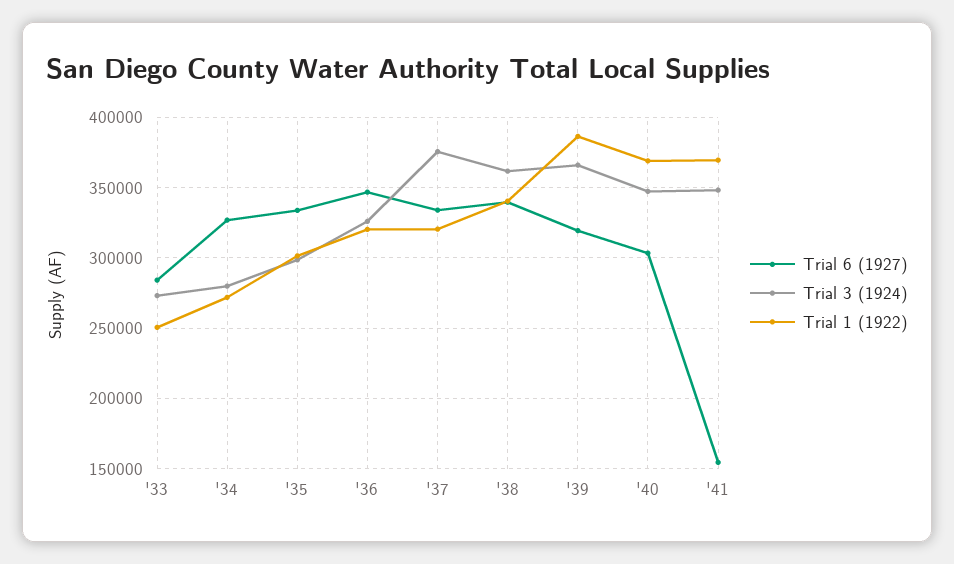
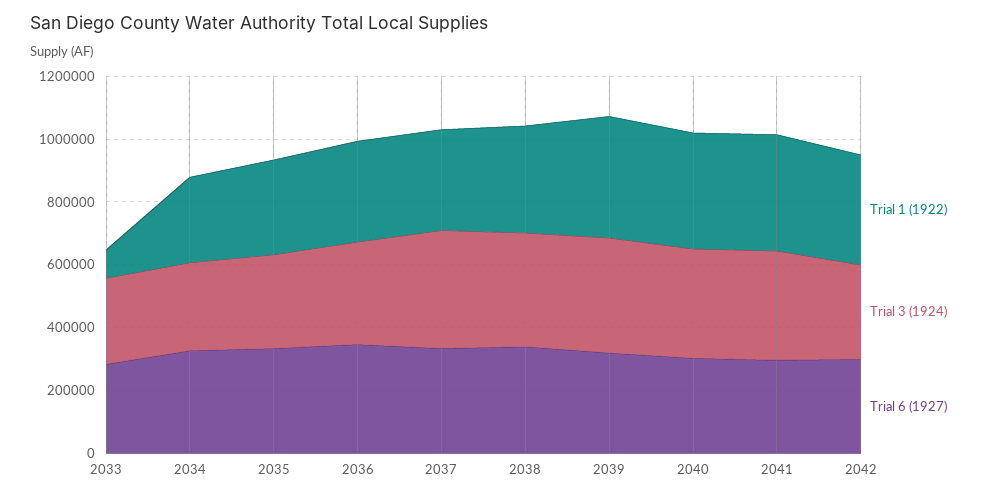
Trial 1 (1922), '33: 250000 -> 100000
Trial 6 (1927), '41: 155000 -> 300000
Trial 1 (1922), 2042: none -> 350000
Trial 3 (1924), 2042: none -> 300000
Trial 6 (1927), 2042: none -> 300000

